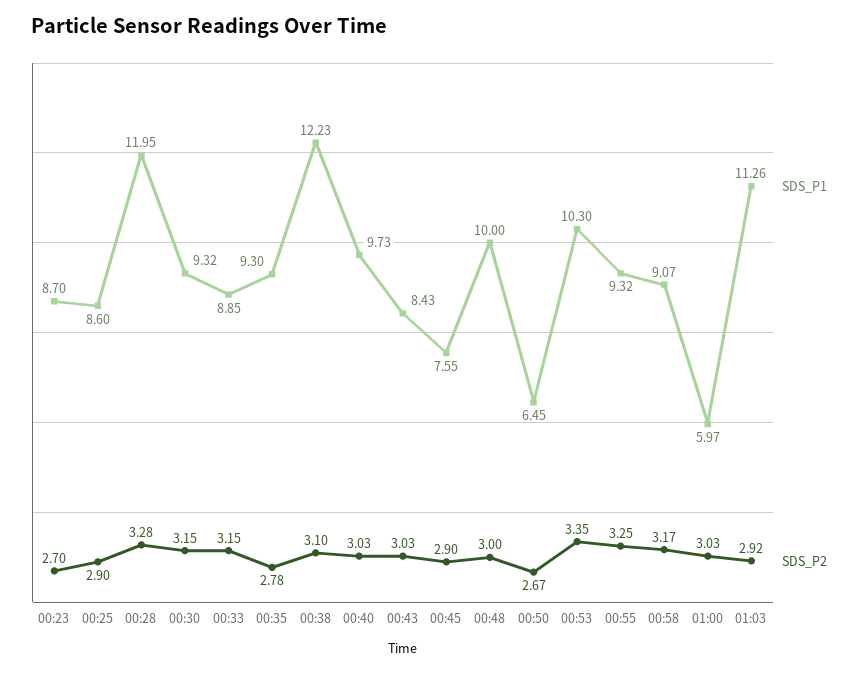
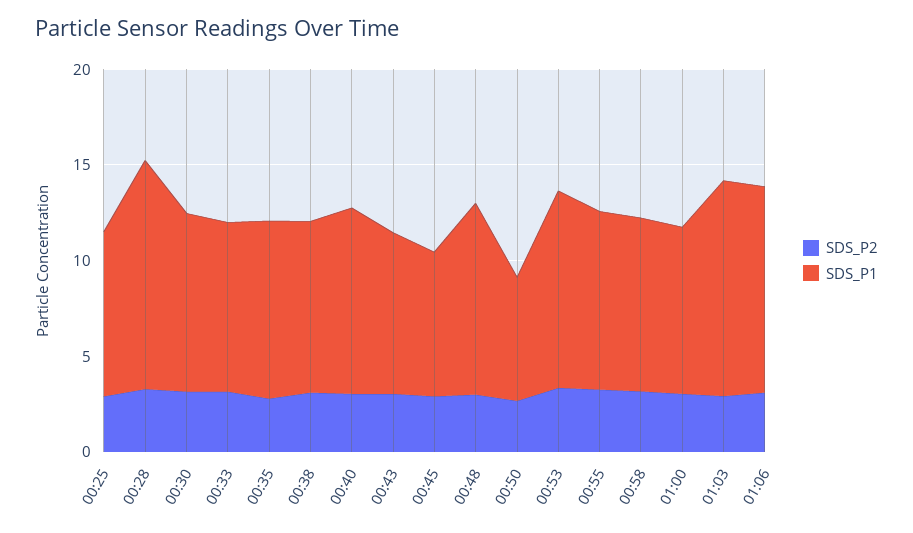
SDS_P1, 00:23: 8.7 -> none
SDS_P2, 00:23: 2.7 -> none
SDS_P1, 00:38: 12.23 -> 9
SDS_P1, 01:00: 5.97 -> 9
SDS_P2, 01:06: none -> 3
SDS_P1, 01:06: none -> 11

